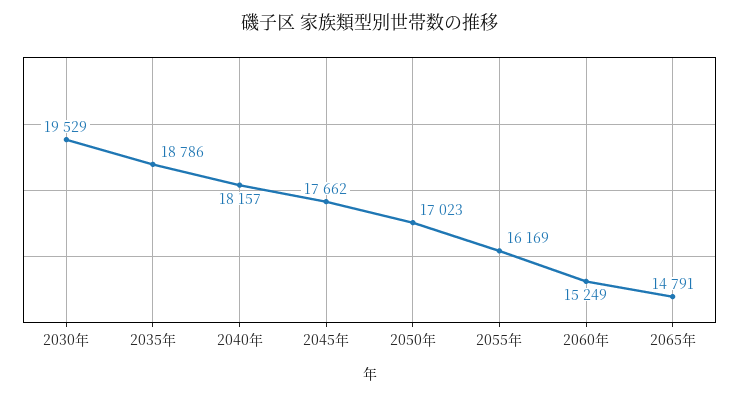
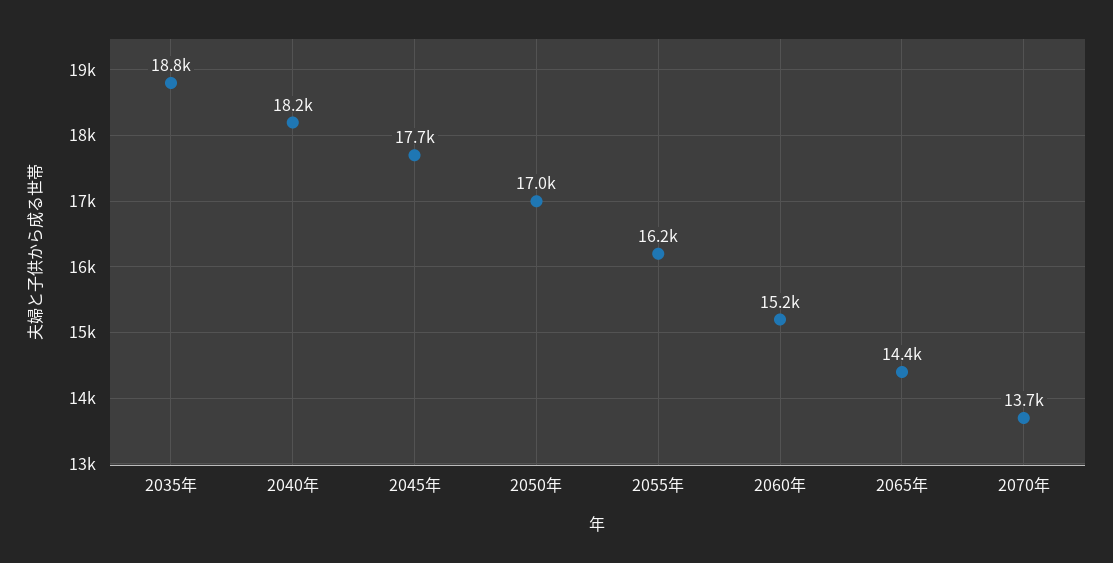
2030年: 19529 -> none
2065年: 14791 -> 14400
2070年: none -> 13700

